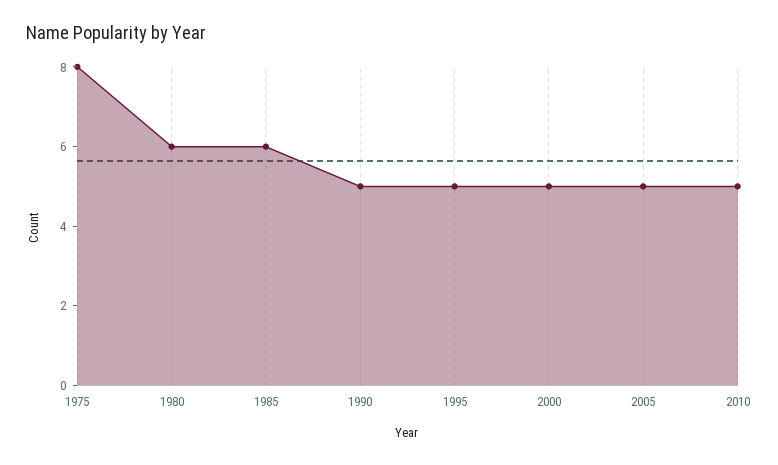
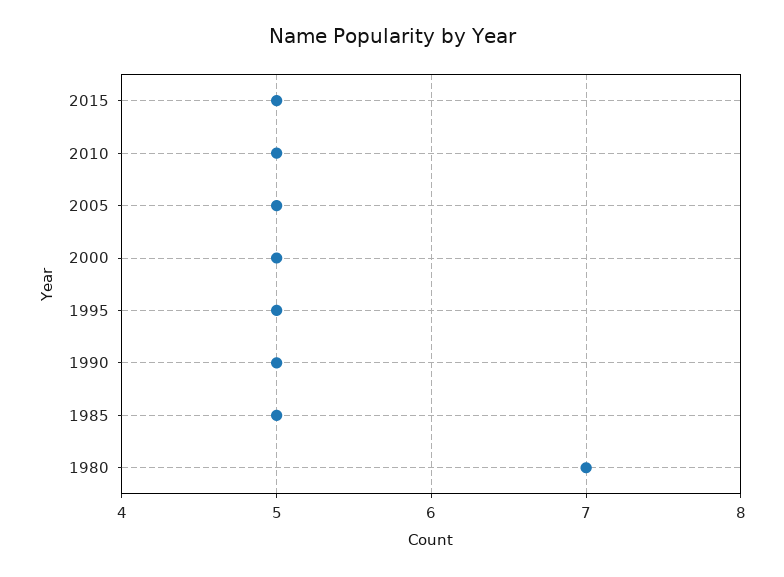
1975: 8 -> none
1980: 6 -> 7
1985: 6 -> 5
2015: none -> 5

